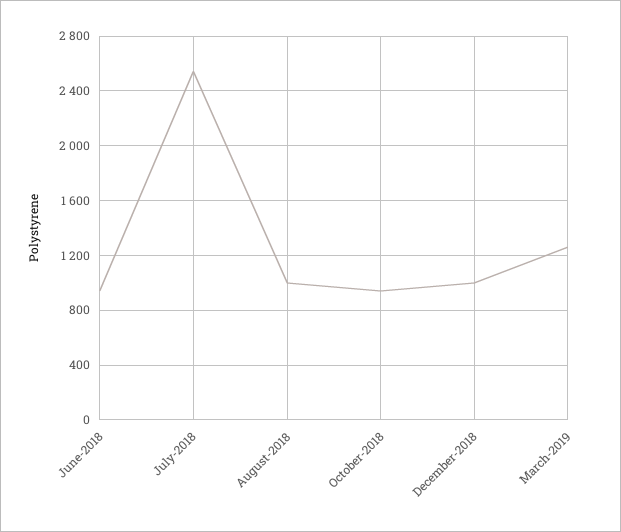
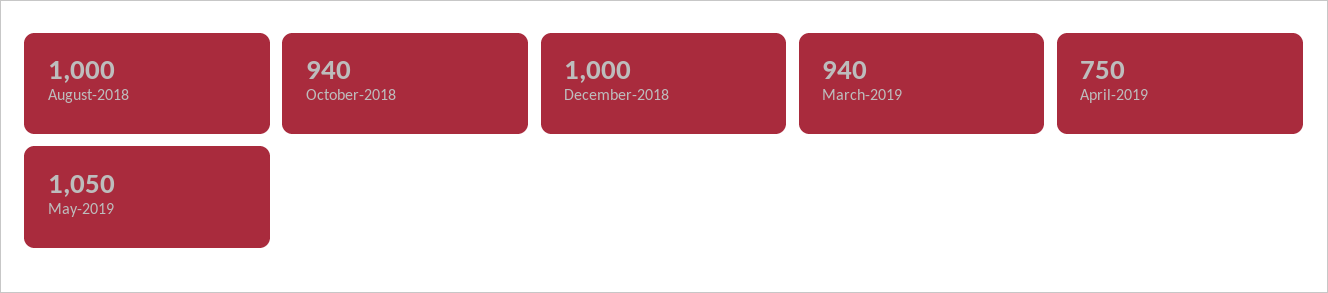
June-2018: 950 -> none
July-2018: 2550 -> none
March-2019: 1250 -> 940
April-2019: none -> 750
May-2019: none -> 1050

